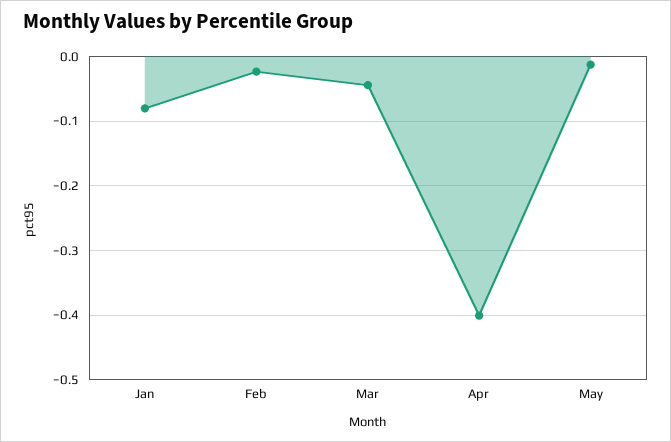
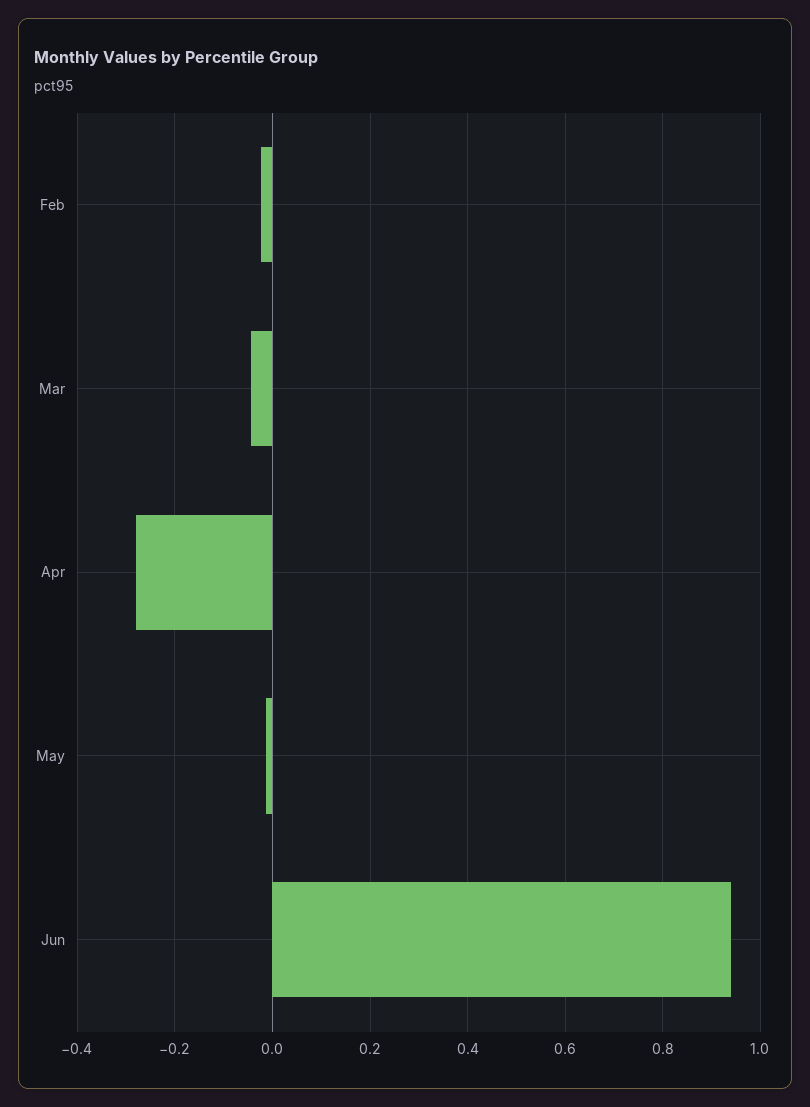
Jan: -0.08 -> none
Apr: -0.4 -> -0.28
Jun: none -> 0.94

